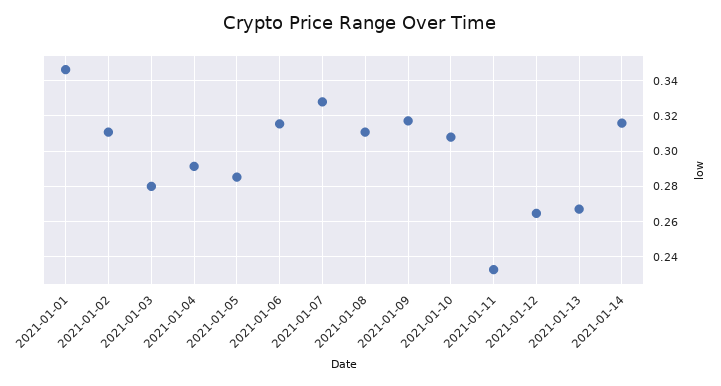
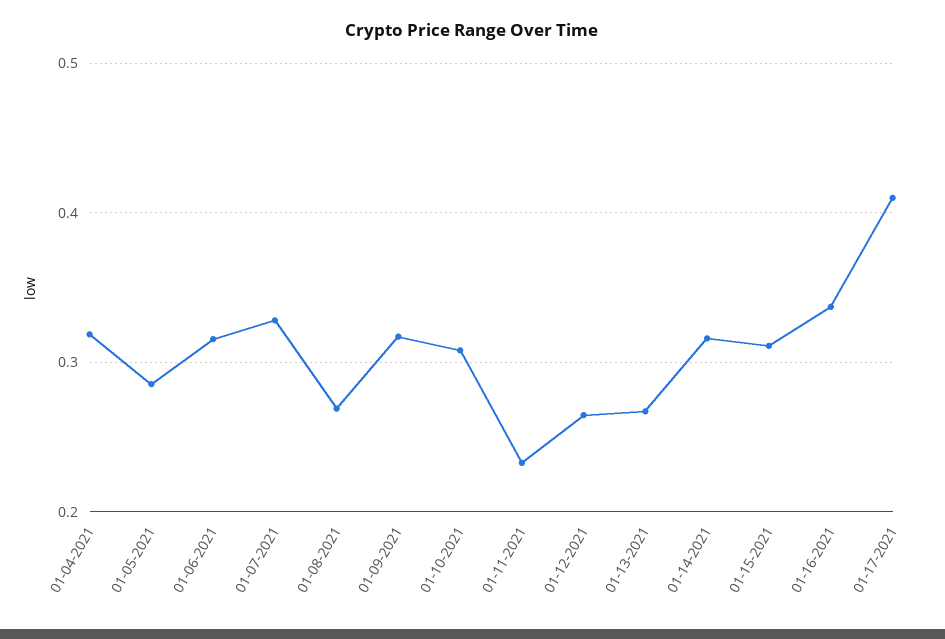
2021-01-01: 0.345 -> none
2021-01-02: 0.31 -> none
2021-01-03: 0.28 -> none
2021-01-04: 0.29 -> 0.32
2021-01-08: 0.31 -> 0.27
01-15-2021: none -> 0.31
01-16-2021: none -> 0.34
01-17-2021: none -> 0.41

